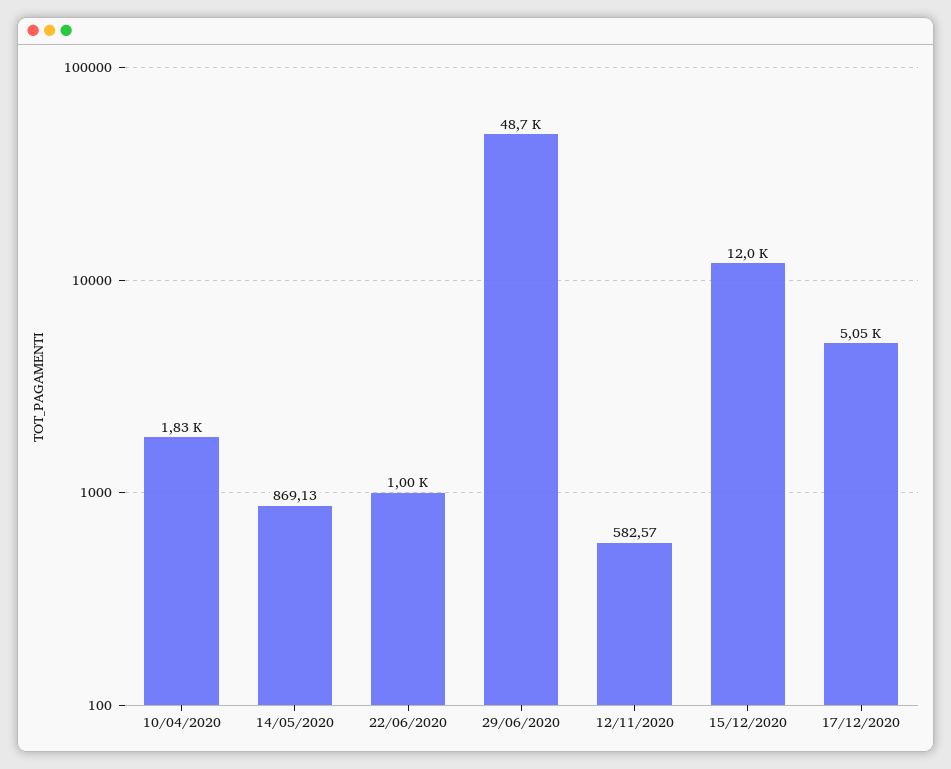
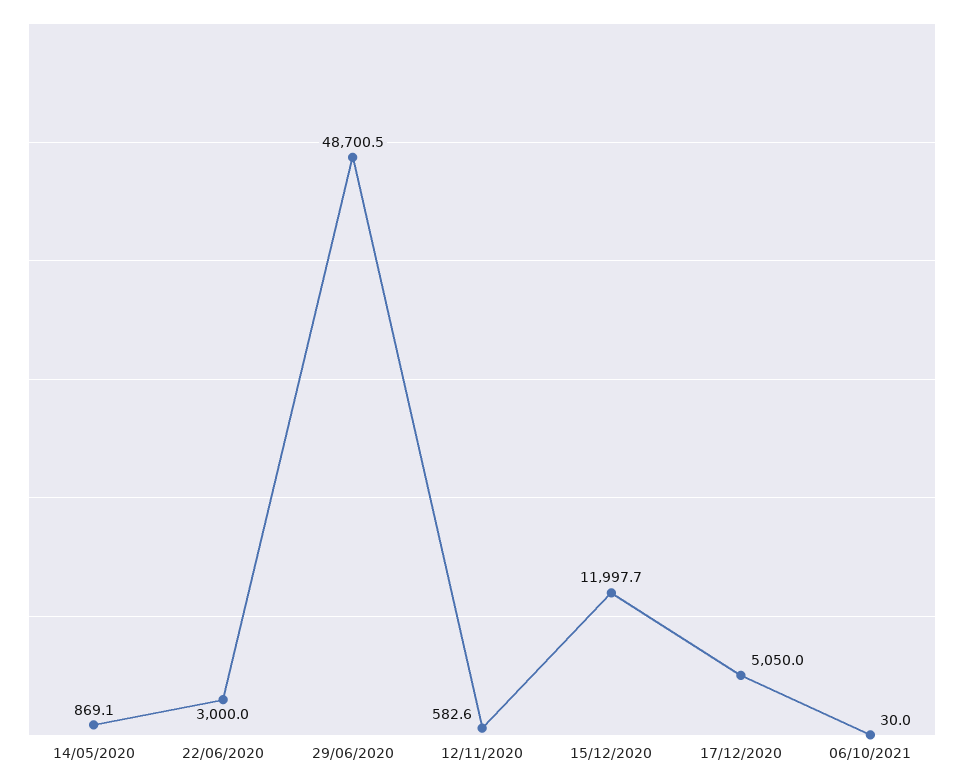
10/04/2020: 1830 -> none
22/06/2020: 1000 -> 3000
06/10/2021: none -> 30

